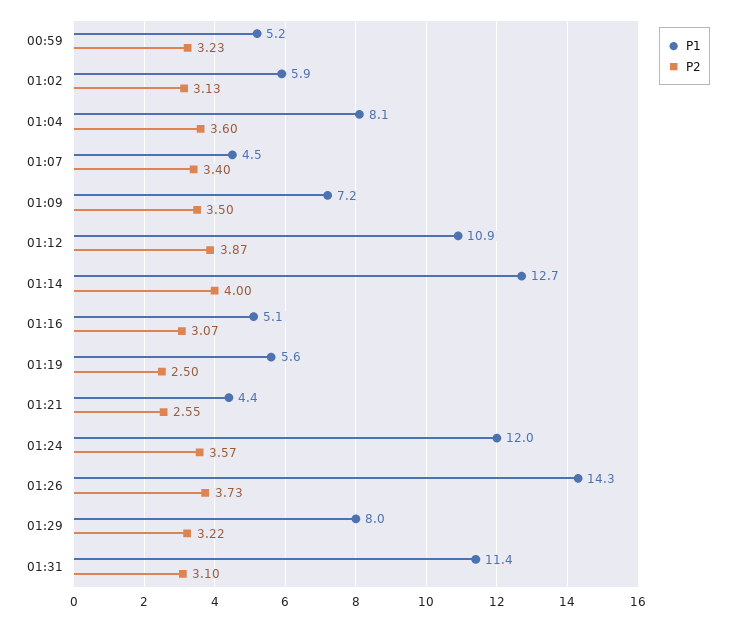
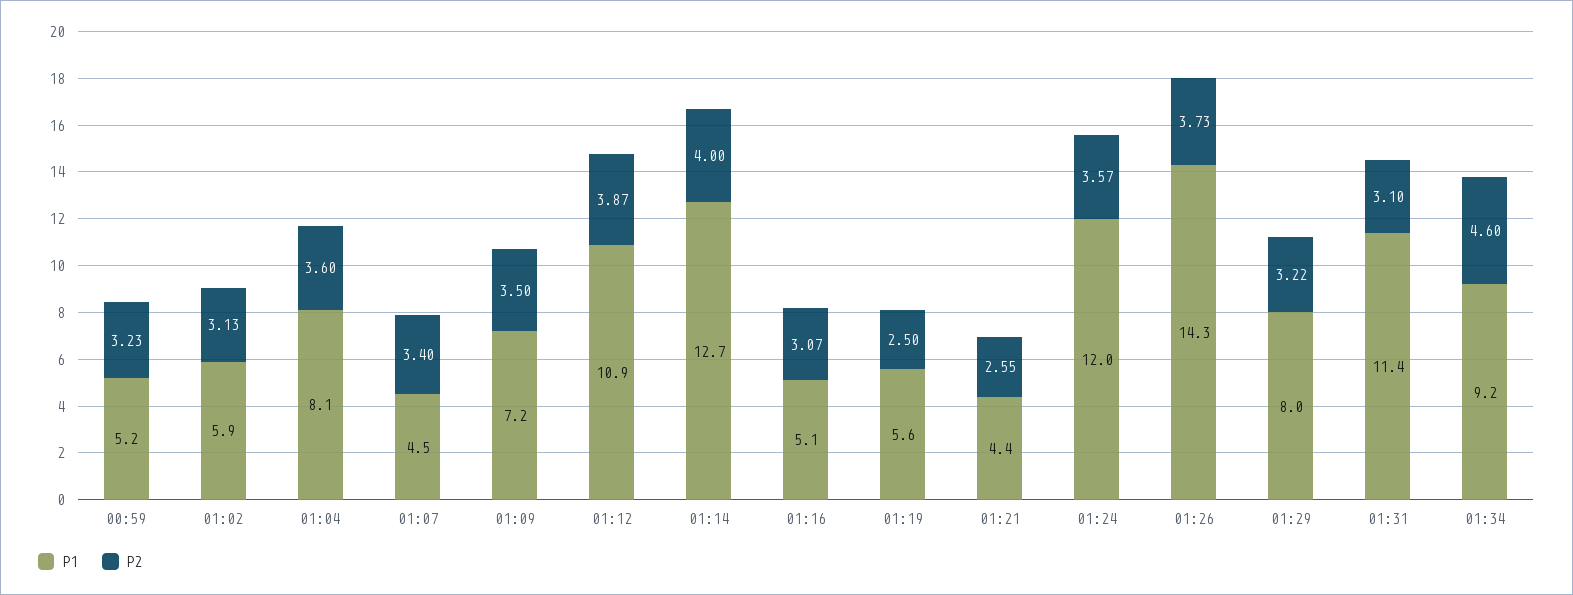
P1, 01:34: none -> 9.2
P2, 01:34: none -> 4.6

